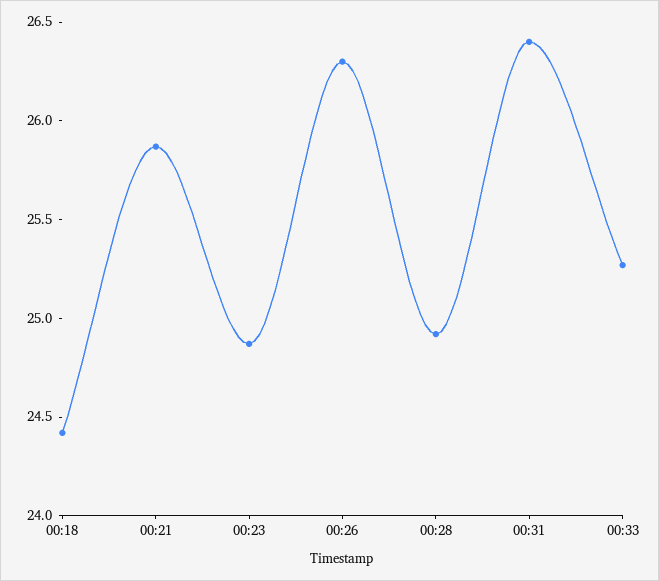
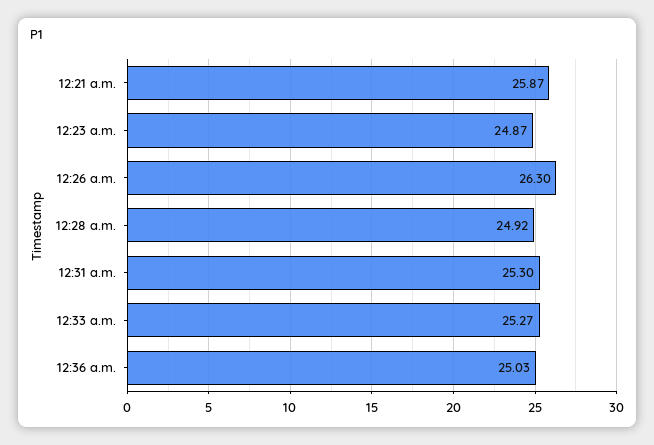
00:18: 24.4 -> none
00:31: 26.4 -> 25.3
12:36 a.m.: none -> 25.03

